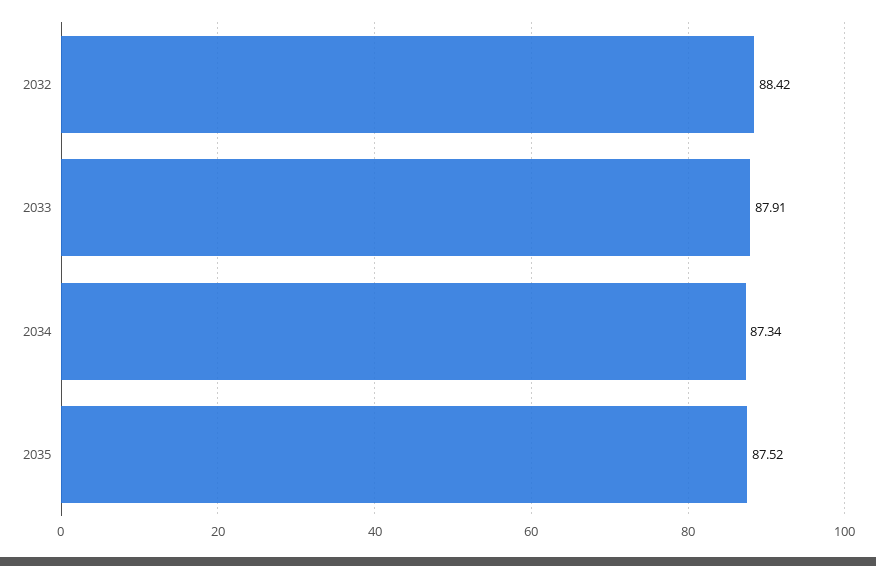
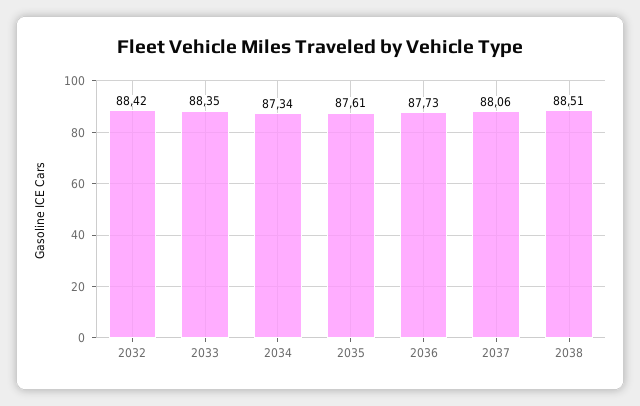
2033: 87.91 -> 88.35
2035: 87.52 -> 87.61
2036: none -> 87.73
2037: none -> 88.06
2038: none -> 88.51

